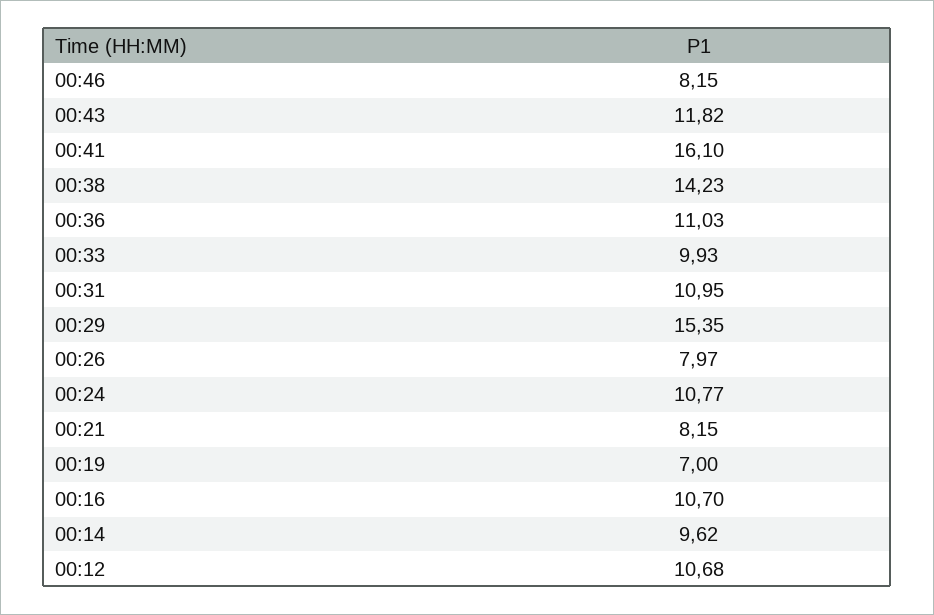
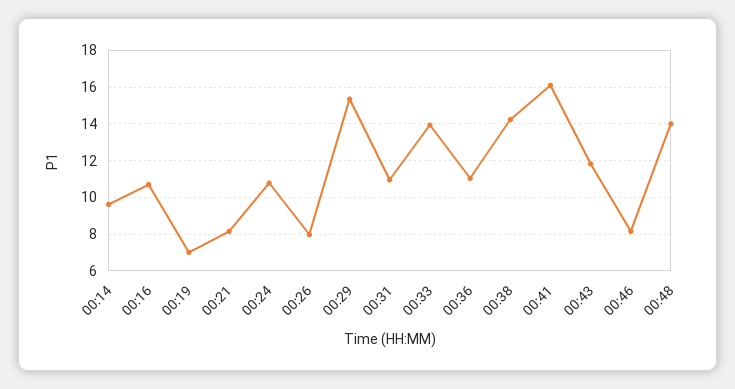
00:33: 9.93 -> 14
00:12: 10.68 -> none
00:48: none -> 14

